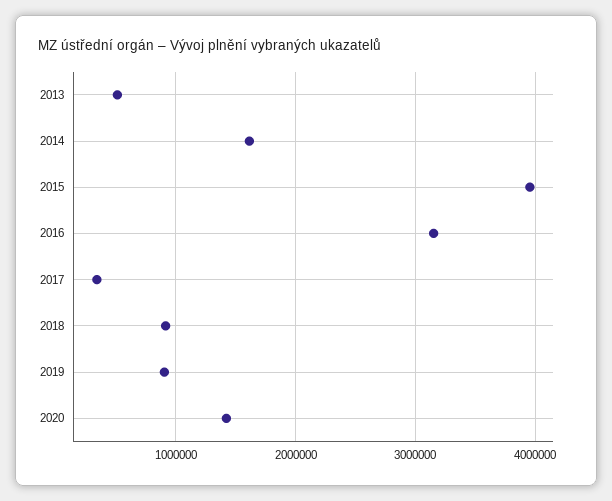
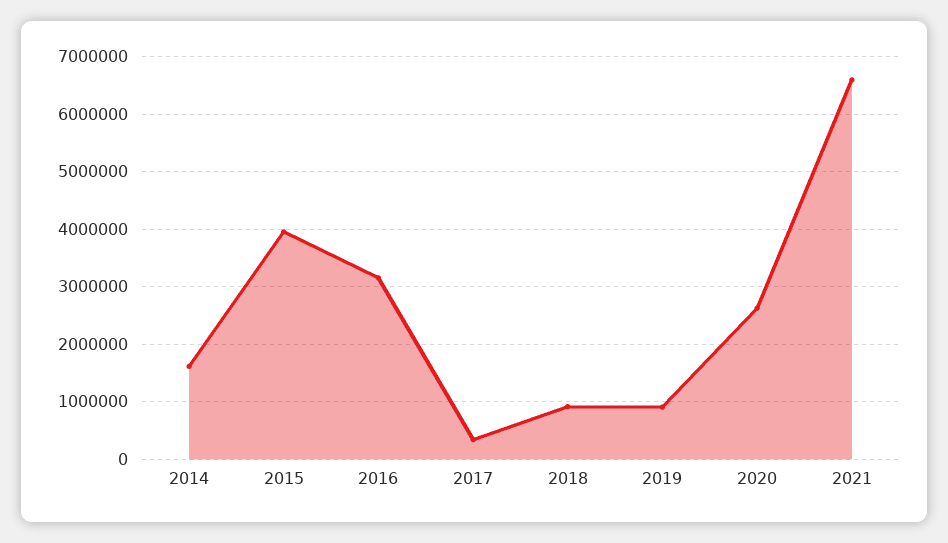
2013: 500000 -> none
2020: 1400000 -> 2600000
2021: none -> 6600000

